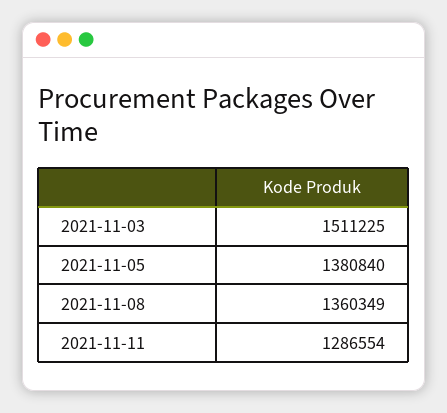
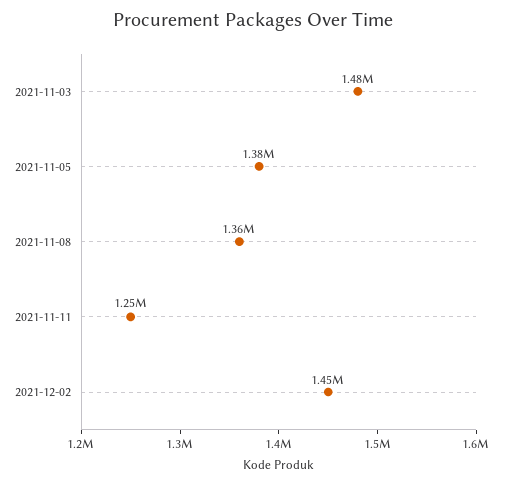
2021-11-03: 1511225 -> 1480000
2021-11-11: 1286554 -> 1250000
2021-12-02: none -> 1450000

